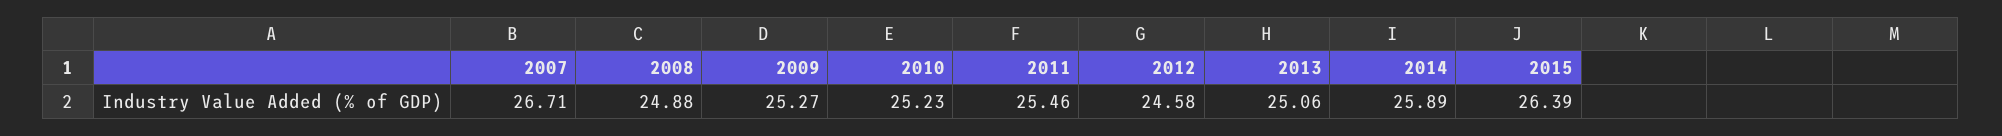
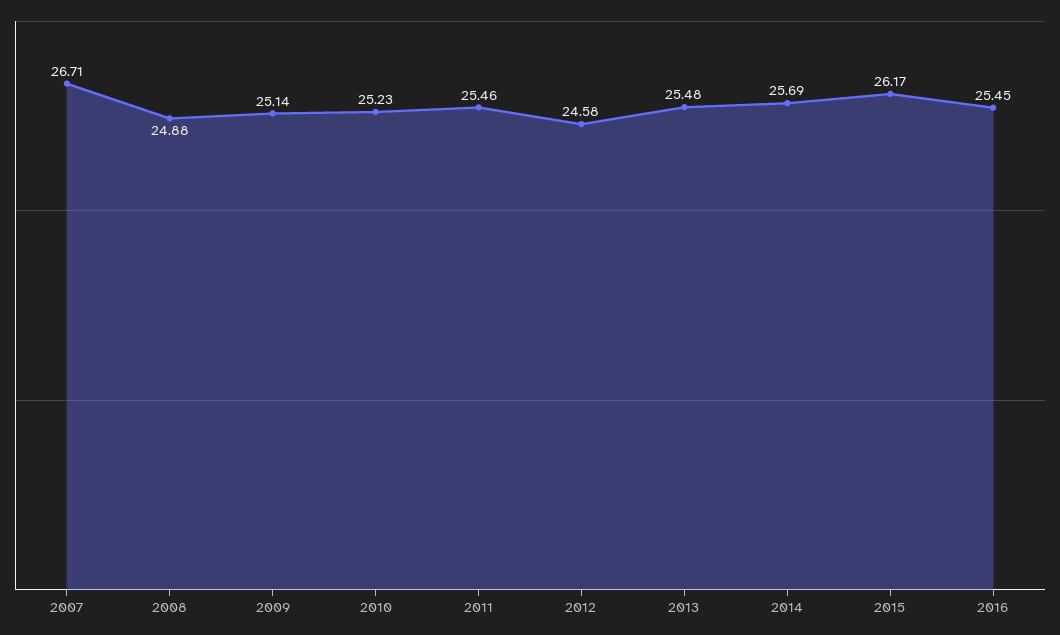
2009: 25.27 -> 25.14
2013: 25.06 -> 25.48
2014: 25.89 -> 25.69
2015: 26.39 -> 26.17
2016: none -> 25.45

